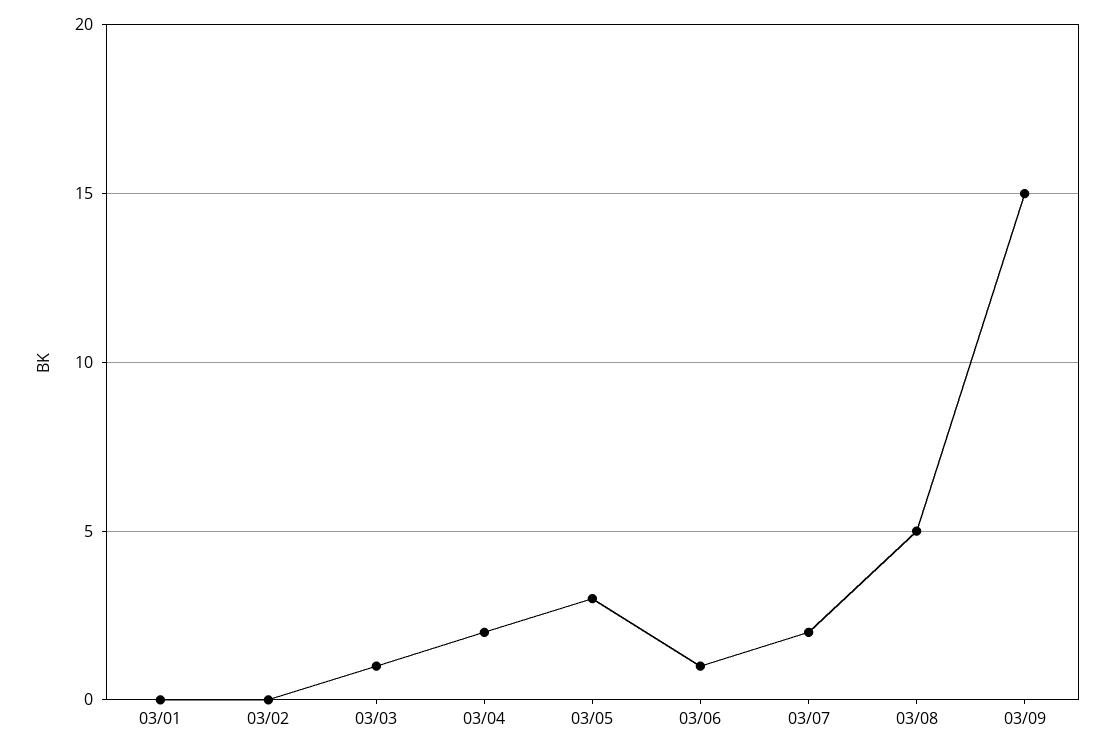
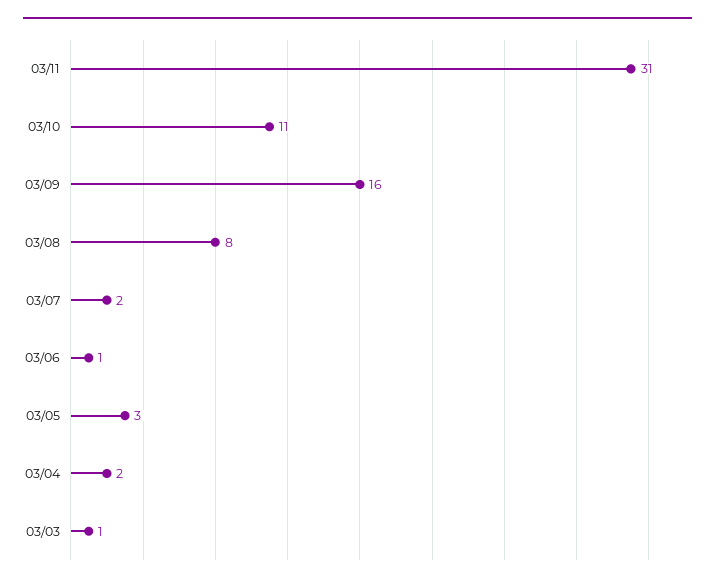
03/01: 0 -> none
03/02: 0 -> none
03/08: 5 -> 8
03/09: 15 -> 16
03/11: none -> 31
03/10: none -> 11

